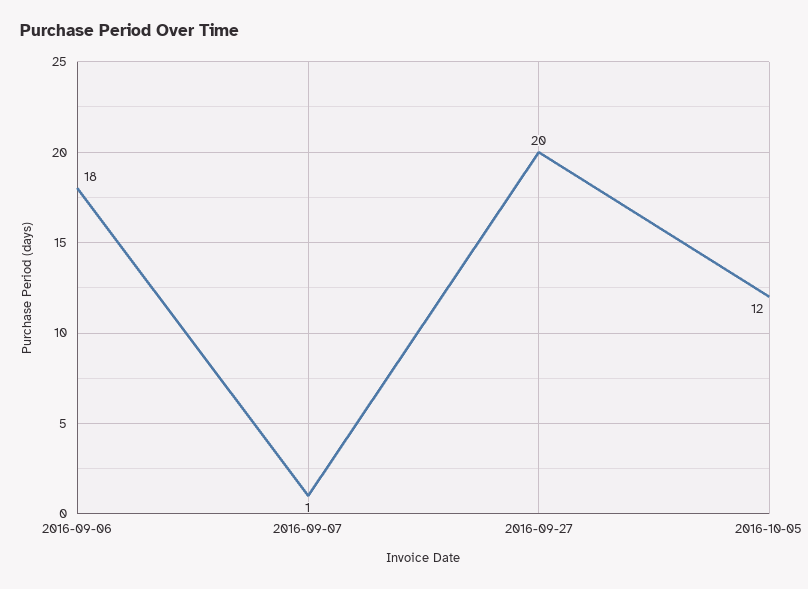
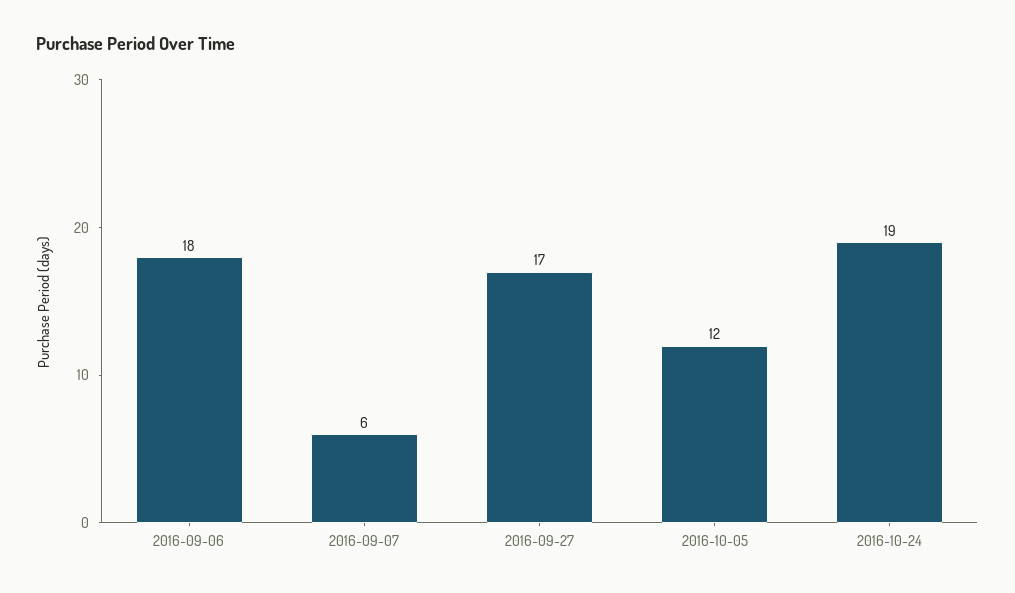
2016-09-07: 1 -> 6
2016-09-27: 20 -> 17
2016-10-24: none -> 19

